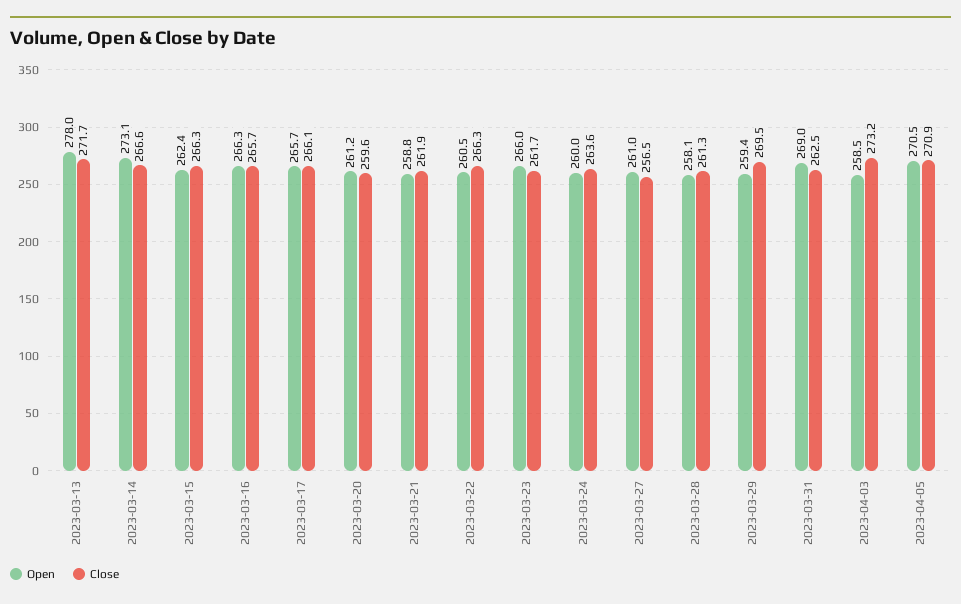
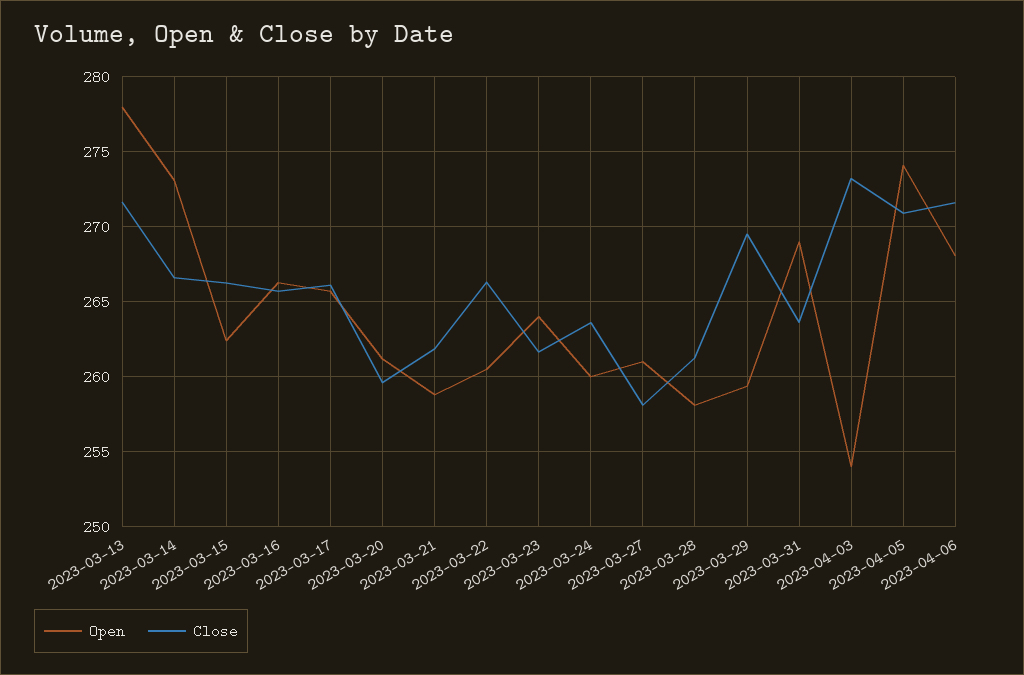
Open, 2023-03-23: 266 -> 264
Close, 2023-03-27: 256.5 -> 258
Close, 2023-03-31: 262.5 -> 263.5
Open, 2023-04-03: 258.5 -> 254
Open, 2023-04-05: 270.5 -> 274
Open, 2023-04-06: none -> 268
Close, 2023-04-06: none -> 271.5

